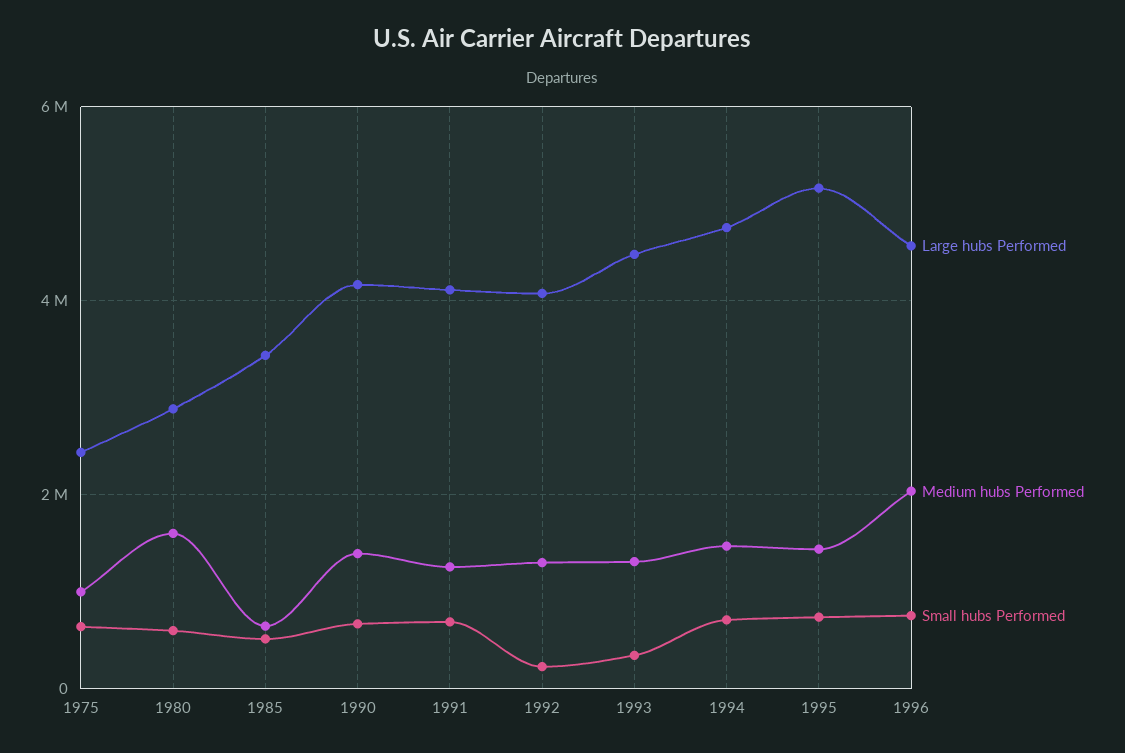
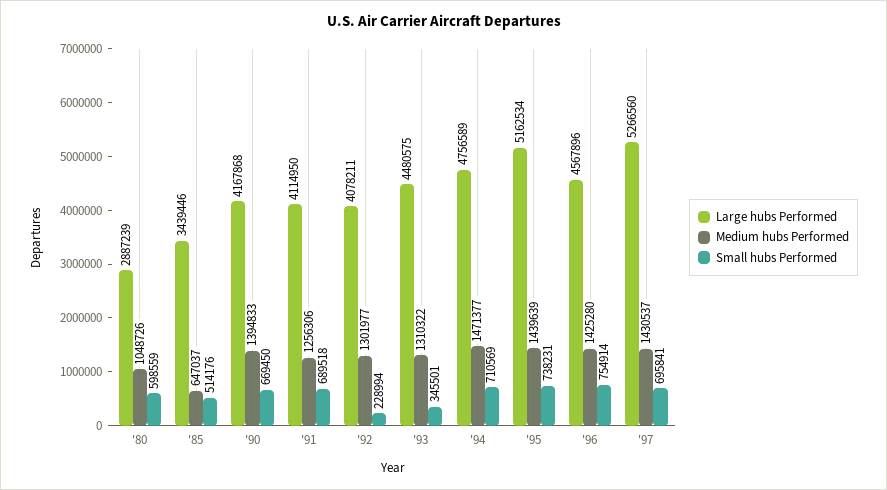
Large hubs Performed, 1975: 2400000 -> none
Medium hubs Performed, 1975: 1000000 -> none
Small hubs Performed, 1975: 600000 -> none
Medium hubs Performed, 1980: 1600000 -> 1048726
Medium hubs Performed, 1996: 2000000 -> 1425280
Large hubs Performed, '97: none -> 5266560
Medium hubs Performed, '97: none -> 1430537
Small hubs Performed, '97: none -> 695841

